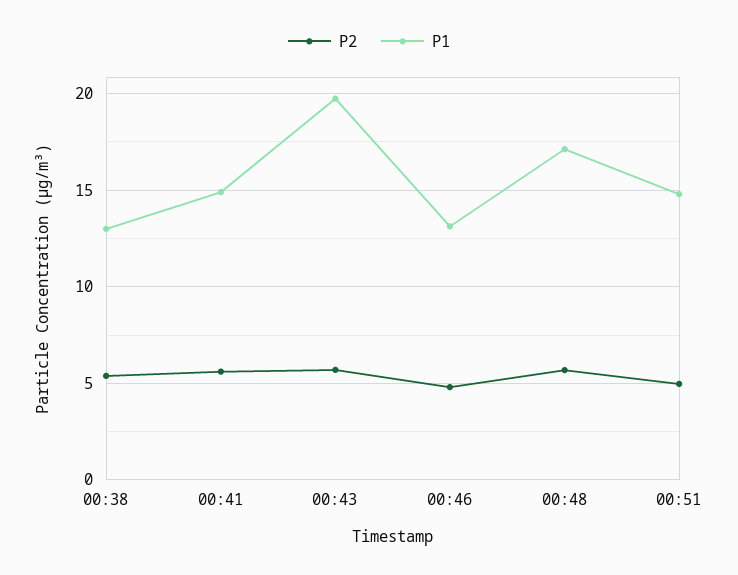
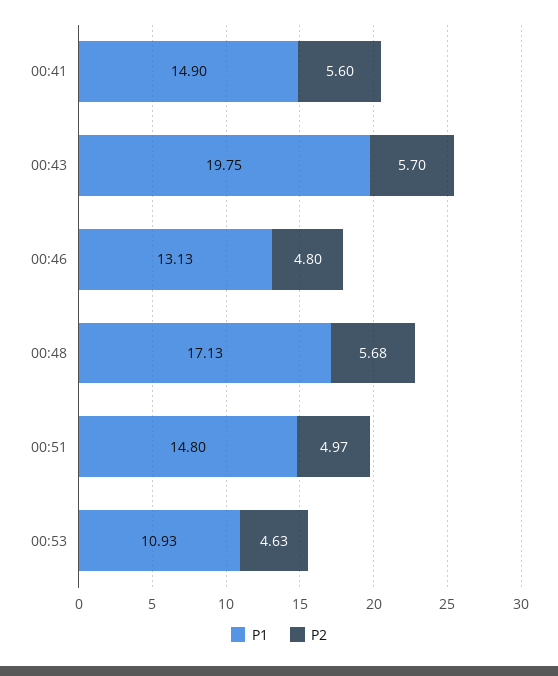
P2, 00:38: 5.5 -> none
P1, 00:38: 13 -> none
P1, 00:53: none -> 10.93
P2, 00:53: none -> 4.63

